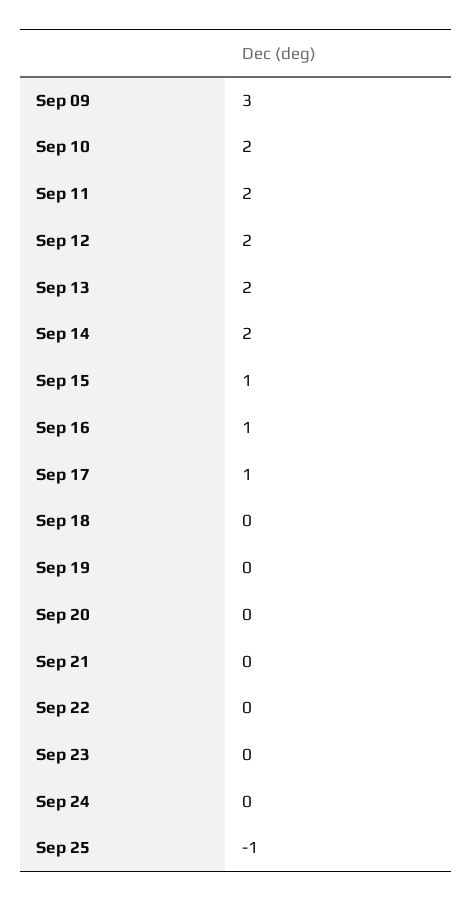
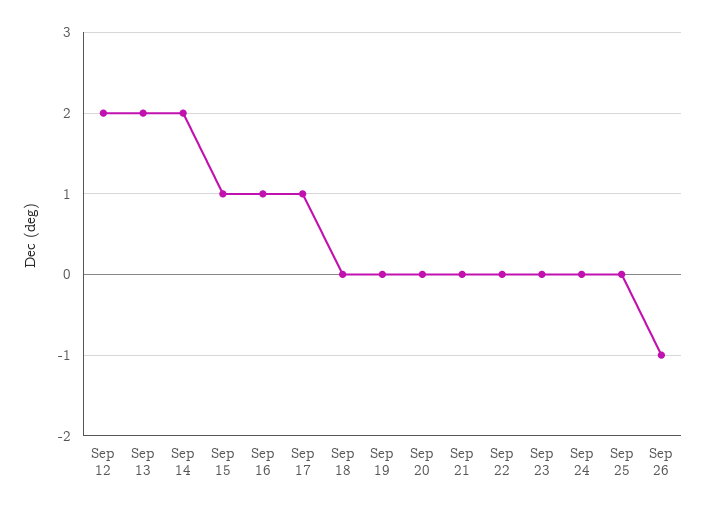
Sep 09: 3 -> none
Sep 10: 2 -> none
Sep 11: 2 -> none
Sep 25: -1 -> 0
Sep 26: none -> -1

